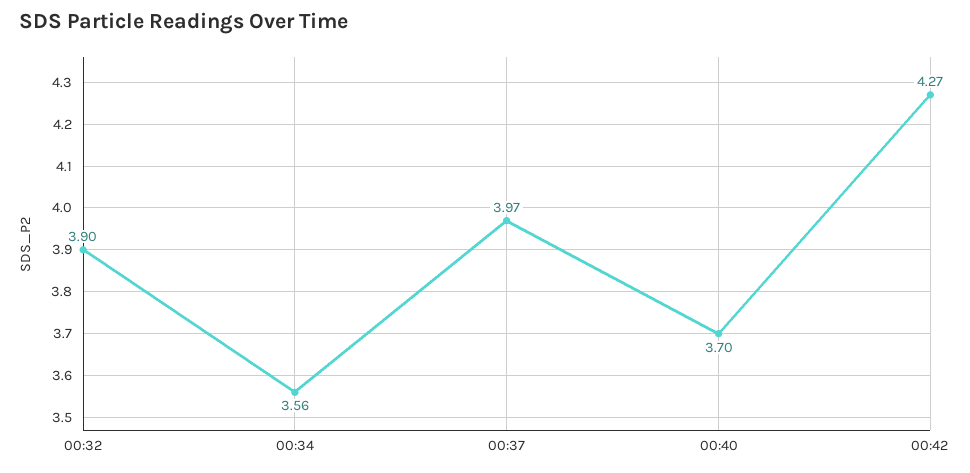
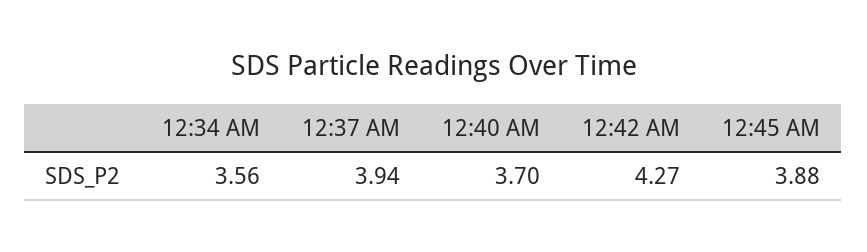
00:32: 3.9 -> none
00:37: 3.97 -> 3.94
12:45 AM: none -> 3.88

